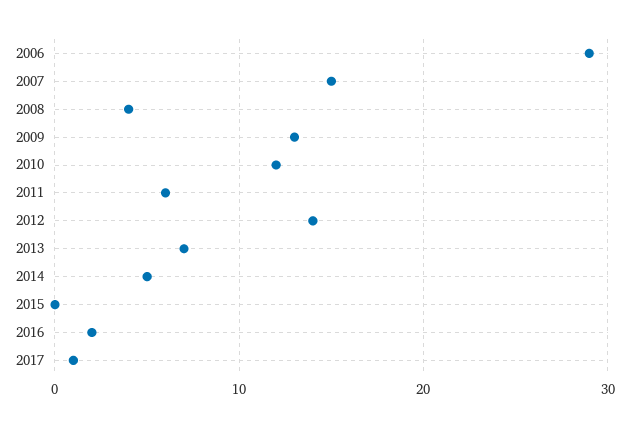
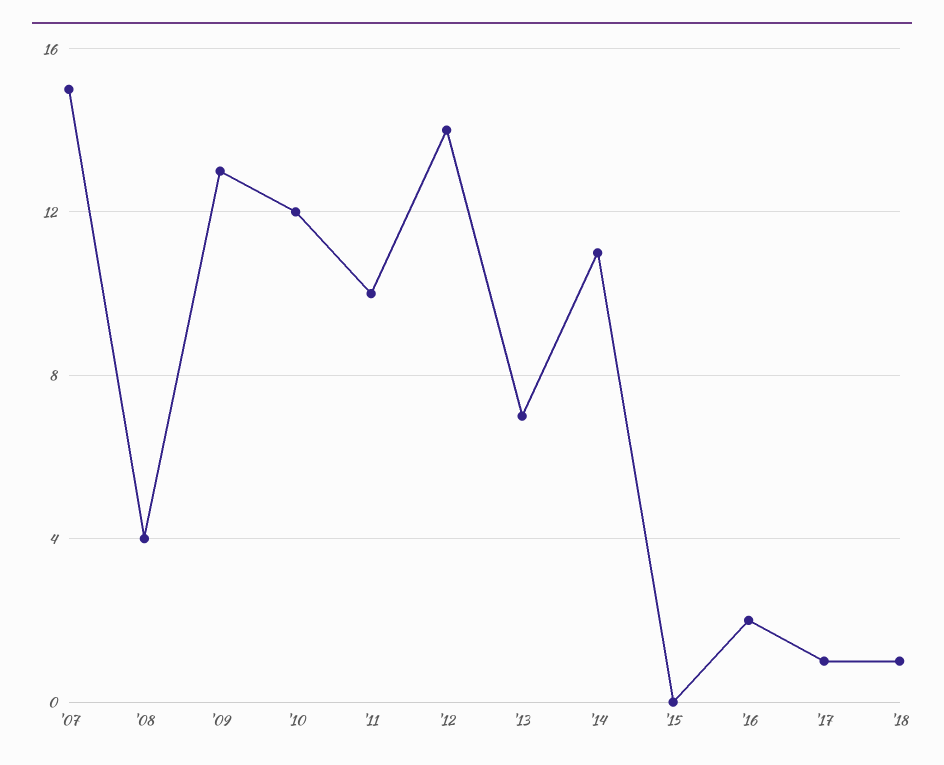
2006: 29 -> none
2011: 6 -> 10
2014: 5 -> 11
'18: none -> 1

